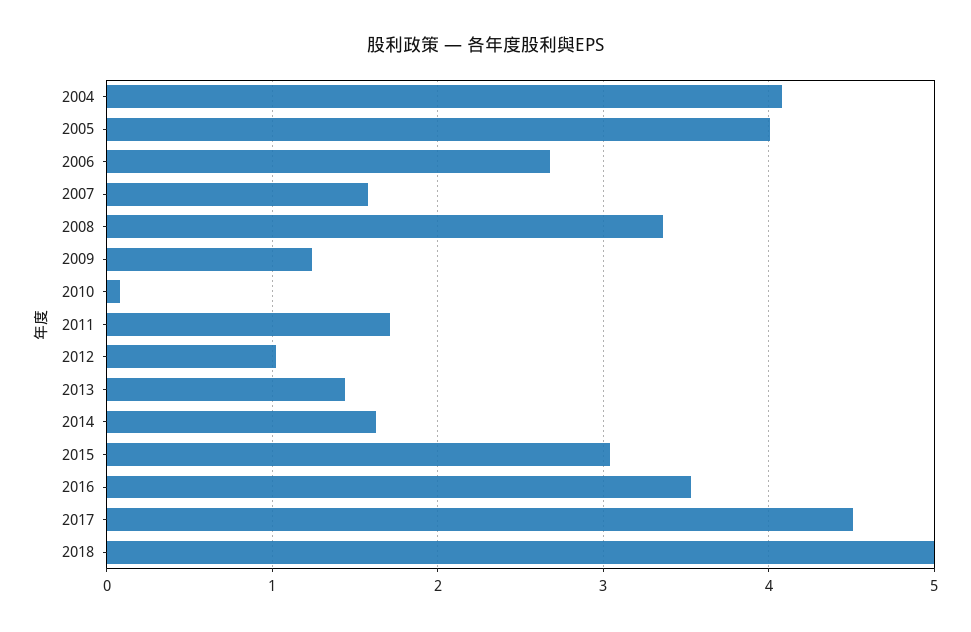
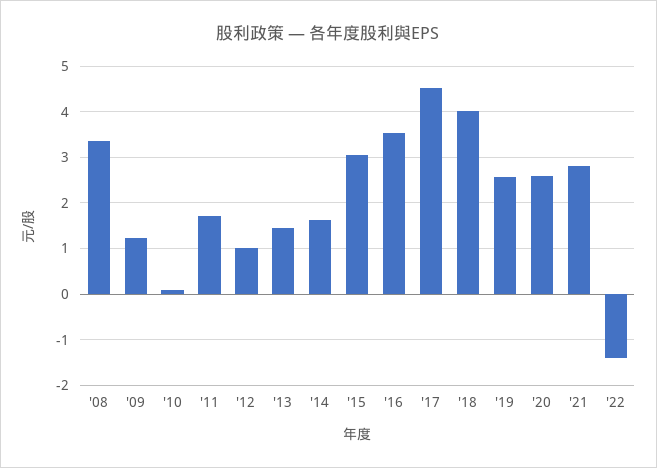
2004: 4.1 -> none
2005: 4 -> none
2006: 2.7 -> none
2007: 1.6 -> none
2018: 5 -> 4
'19: none -> 2.6
'20: none -> 2.6
'21: none -> 2.8
'22: none -> -1.4

